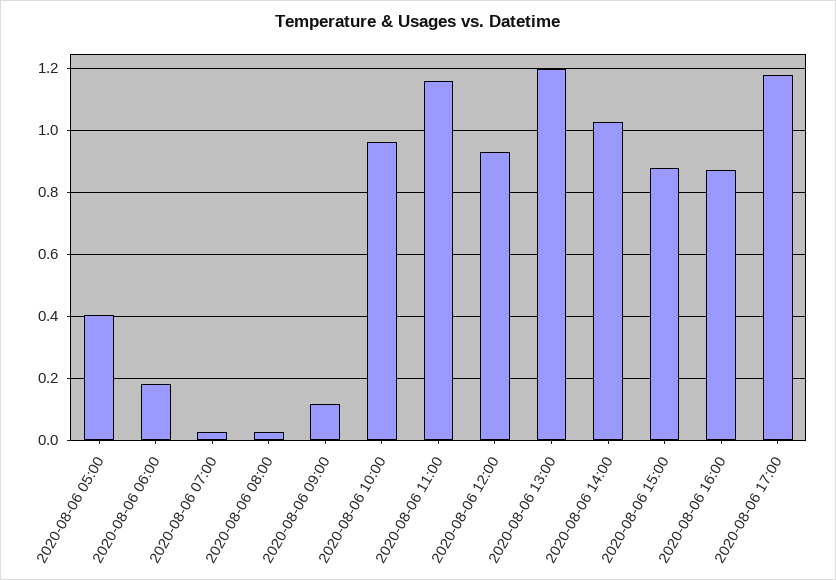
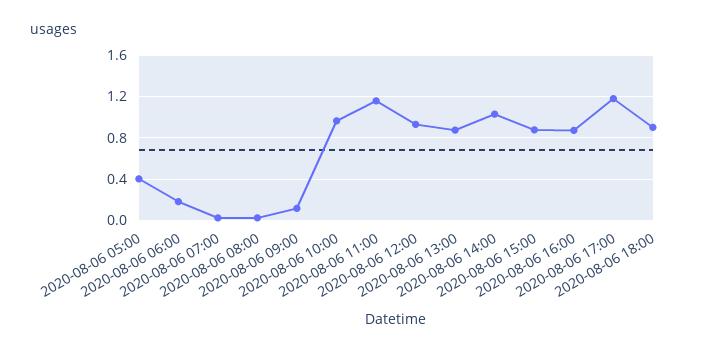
2020-08-06 13:00: 1.2 -> 0.9
2020-08-06 18:00: none -> 0.9

